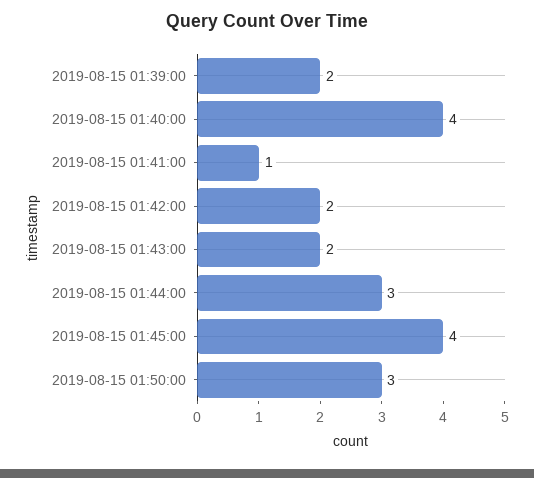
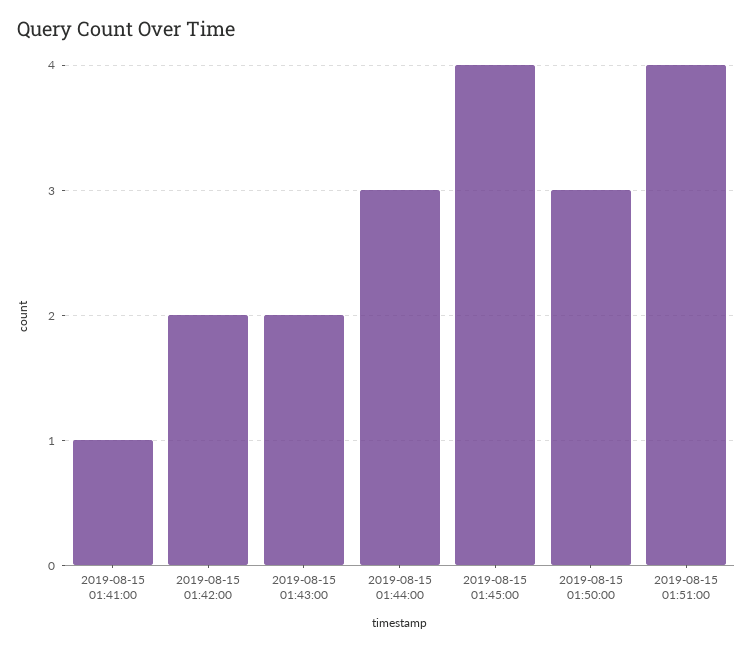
2019-08-15 01:39:00: 2 -> none
2019-08-15 01:40:00: 4 -> none
2019-08-15 01:51:00: none -> 4

